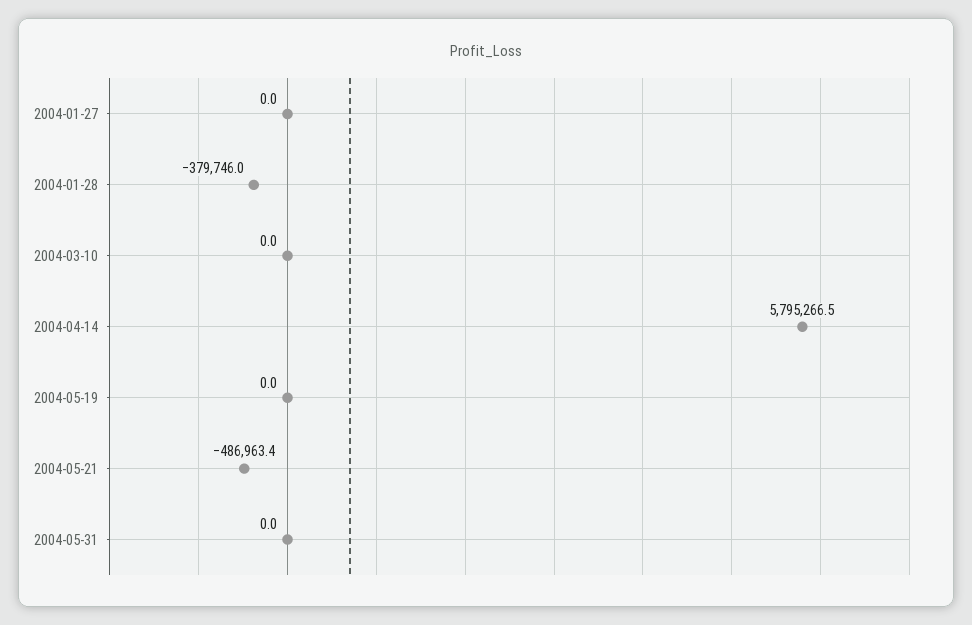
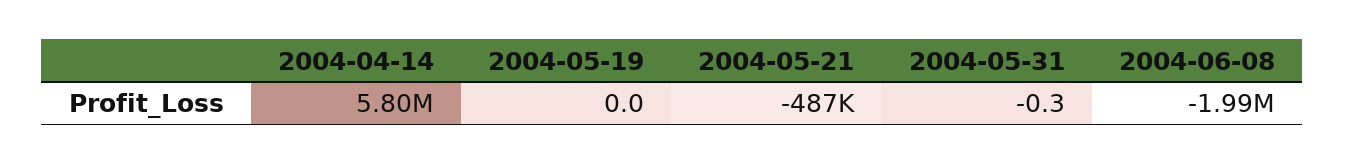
2004-01-27: 0 -> none
2004-01-28: -379746 -> none
2004-03-10: 0 -> none
2004-05-31: 0 -> -0.3
2004-06-08: none -> -1990000

